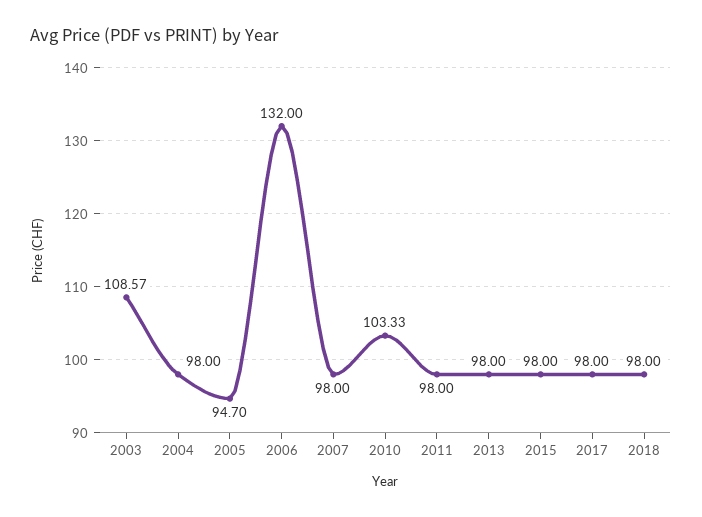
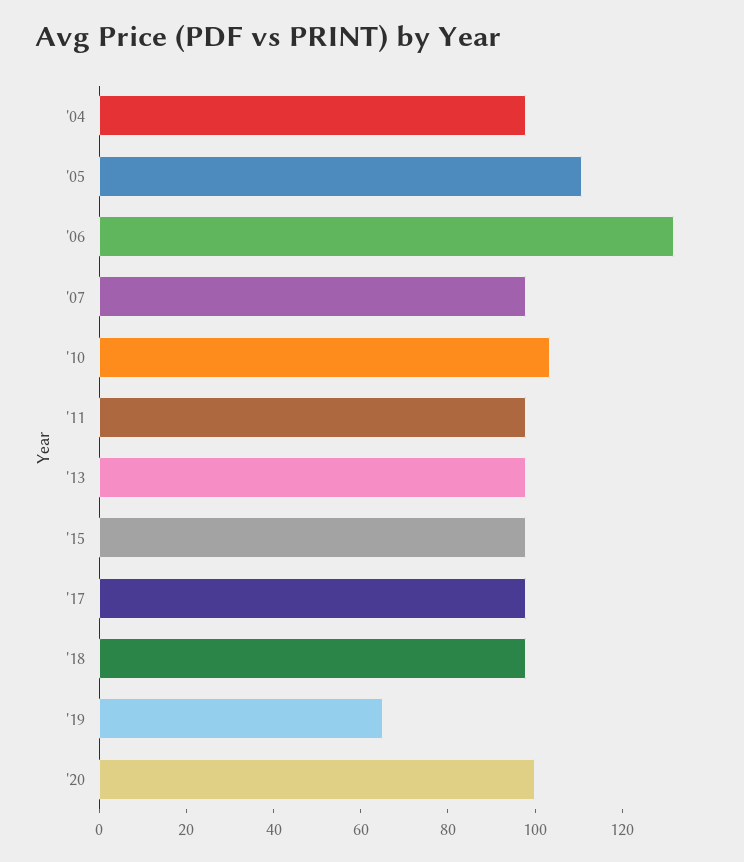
2003: 108.57 -> none
2005: 94.7 -> 110
'19: none -> 65
'20: none -> 100

